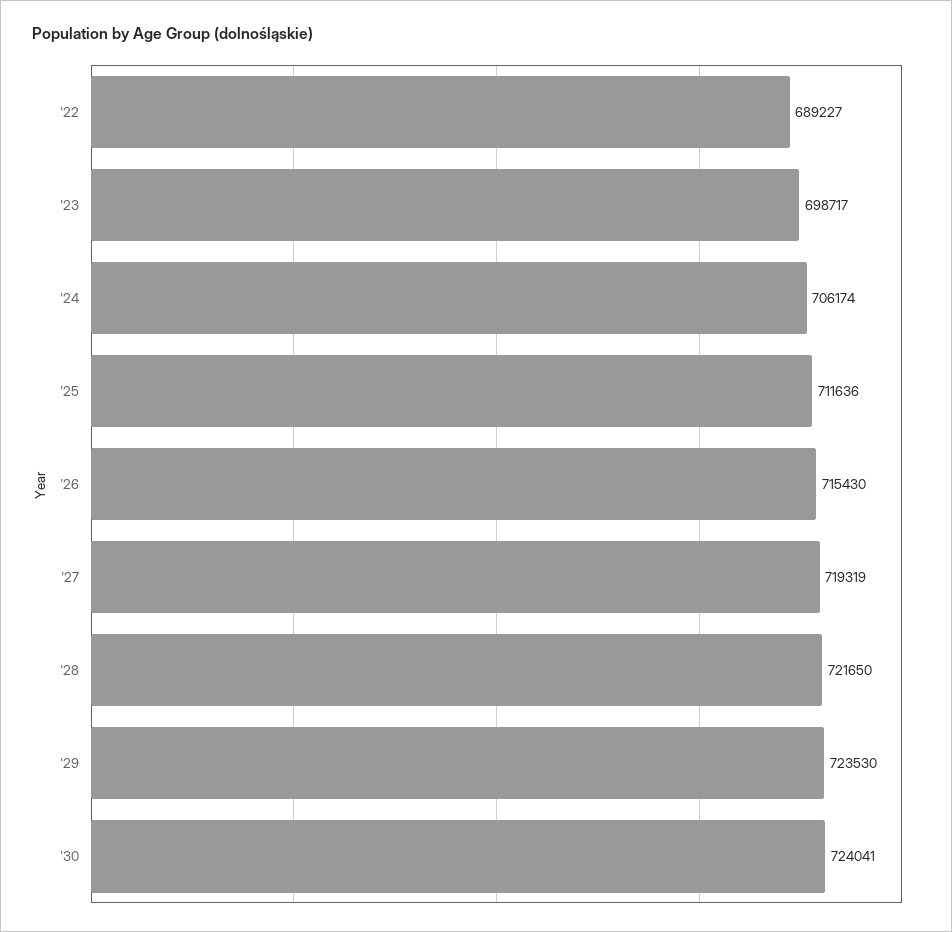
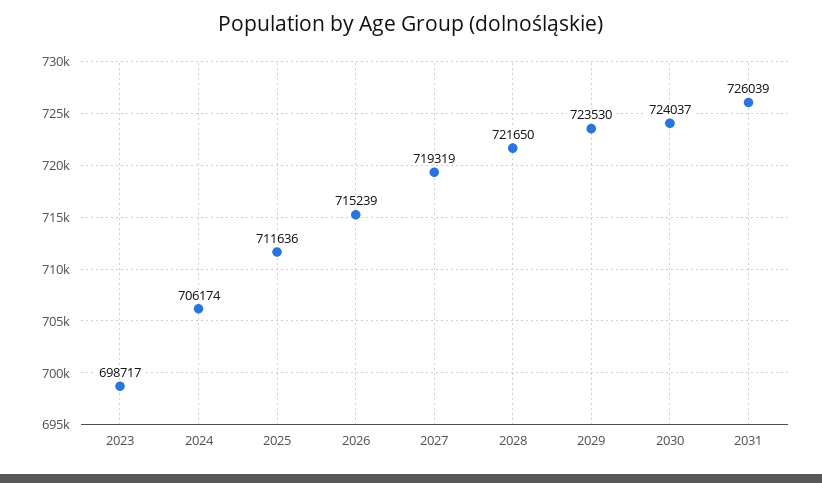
'22: 689227 -> none
'26: 715430 -> 715239
'30: 724041 -> 724037
2031: none -> 726039

